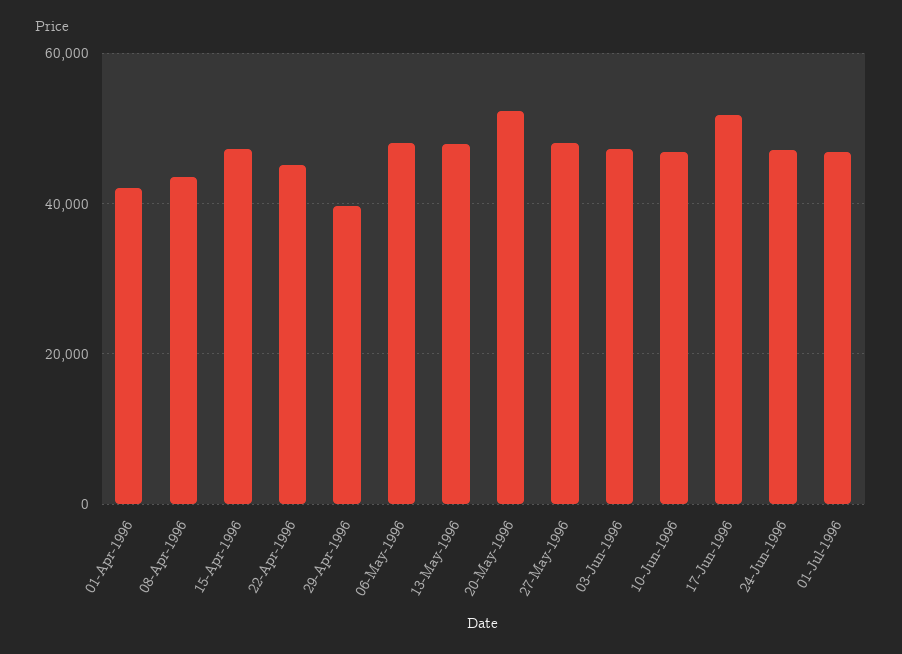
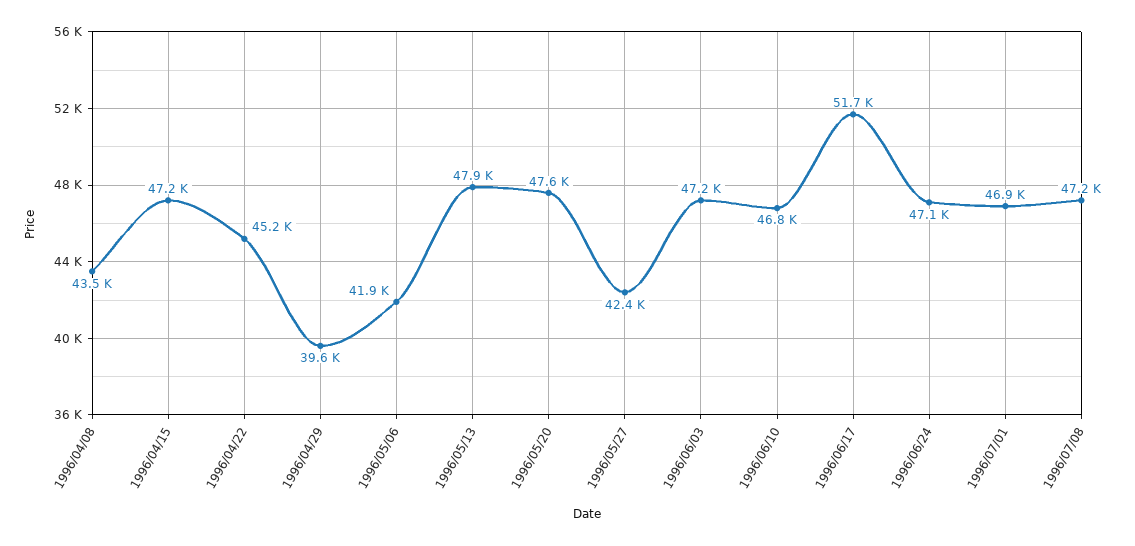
01-Apr-1996: 42000 -> none
06-May-1996: 48000 -> 41900
20-May-1996: 52000 -> 47600
27-May-1996: 48000 -> 42400
1996/07/08: none -> 47200

